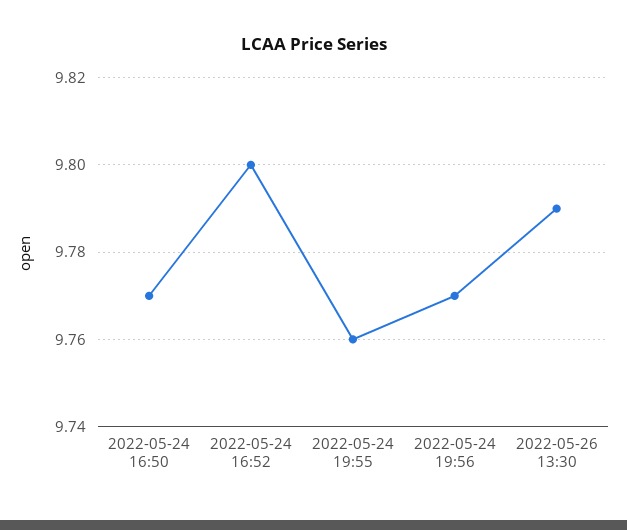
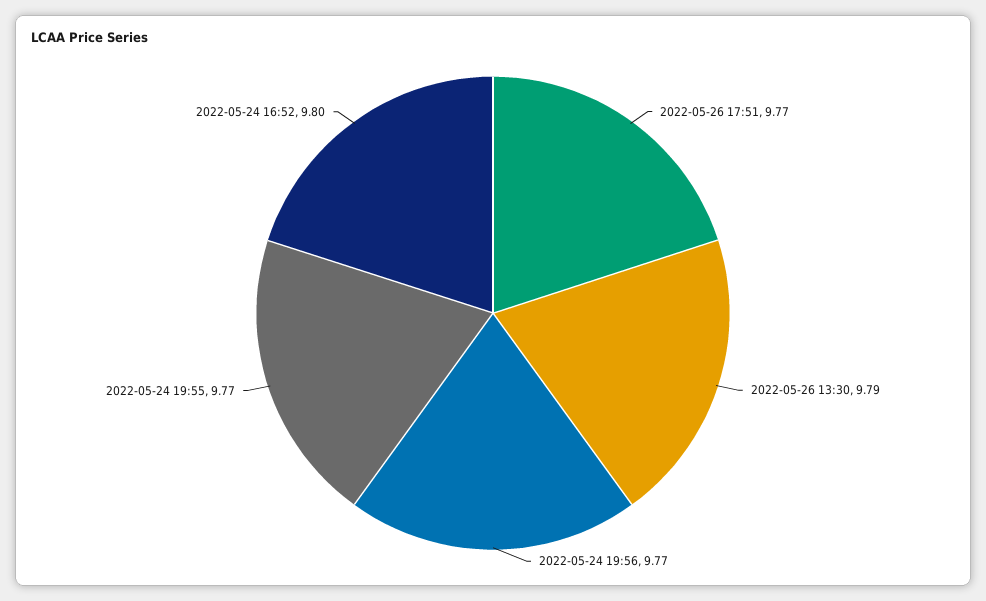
2022-05-24 16:50: 9.77 -> none
2022-05-24 19:55: 9.76 -> 9.77
2022-05-26 17:51: none -> 9.77

